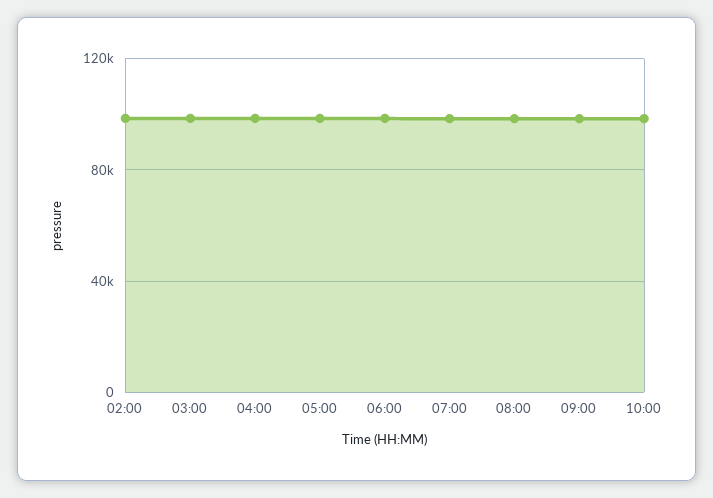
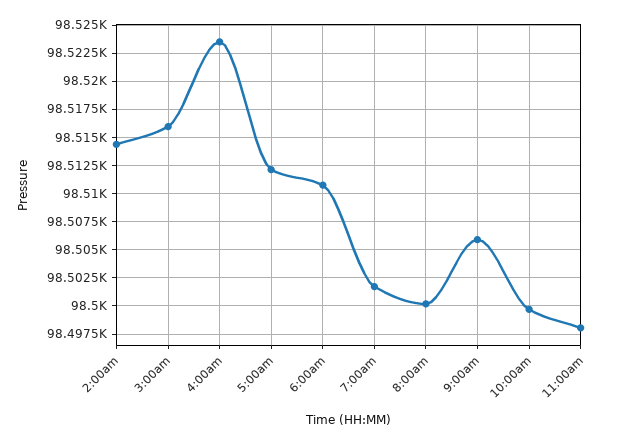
11:00am: none -> 98497.5

